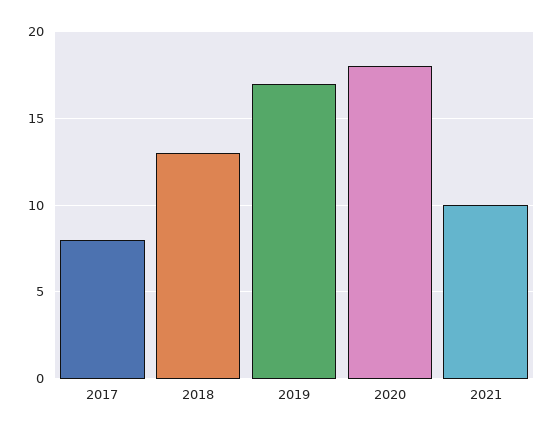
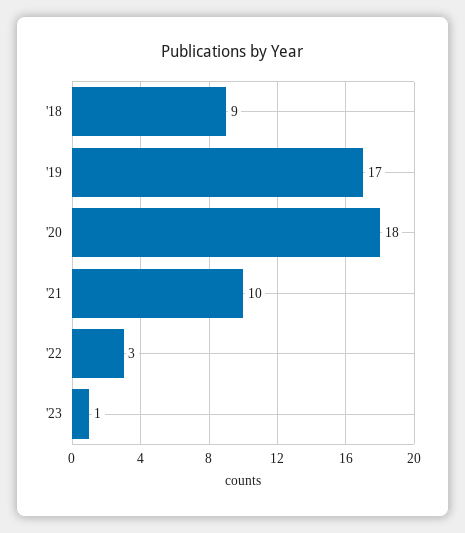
2017: 8 -> none
2018: 13 -> 9
'22: none -> 3
'23: none -> 1

